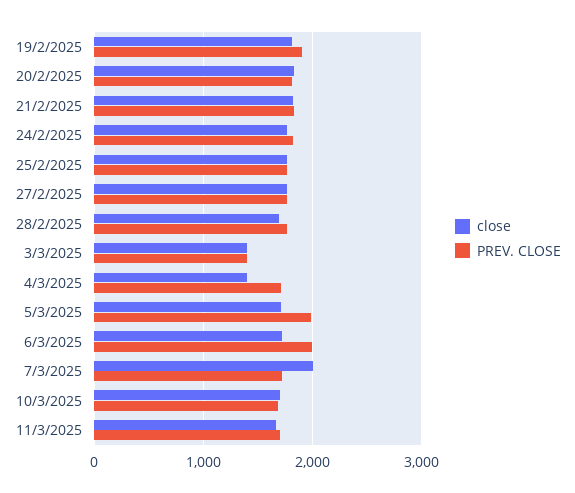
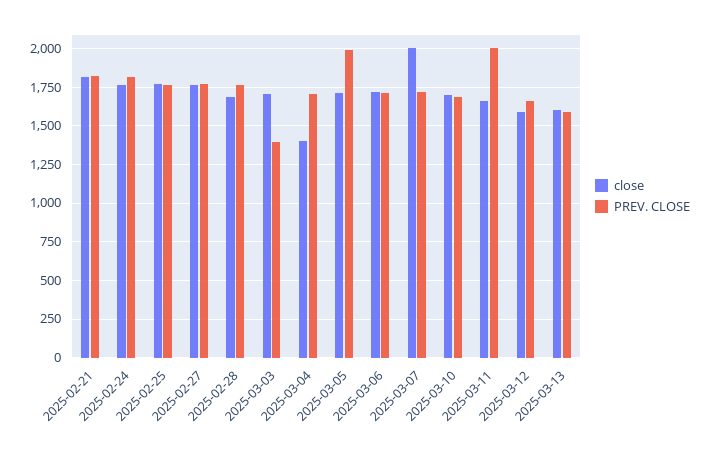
close, 19/2/2025: 1800 -> none
PREV. CLOSE, 19/2/2025: 1900 -> none
close, 20/2/2025: 1800 -> none
PREV. CLOSE, 20/2/2025: 1800 -> none
close, 3/3/2025: 1400 -> 1700
PREV. CLOSE, 6/3/2025: 2000 -> 1700
PREV. CLOSE, 11/3/2025: 1700 -> 2000
close, 2025-03-12: none -> 1600
PREV. CLOSE, 2025-03-12: none -> 1650
close, 2025-03-13: none -> 1600
PREV. CLOSE, 2025-03-13: none -> 1600

